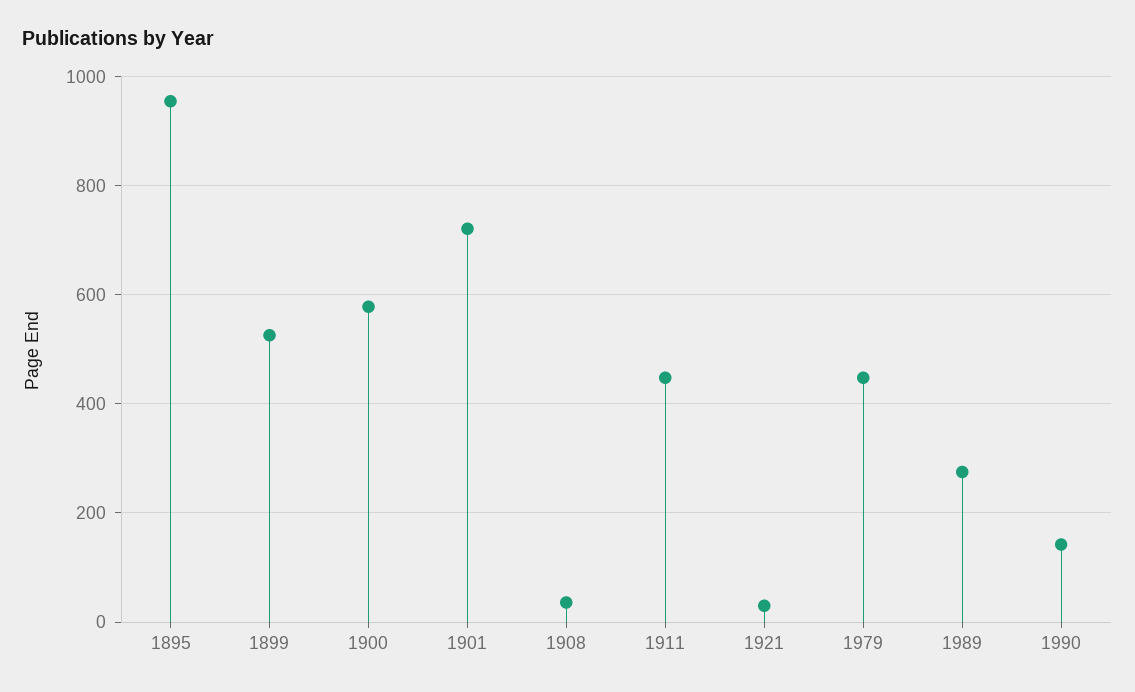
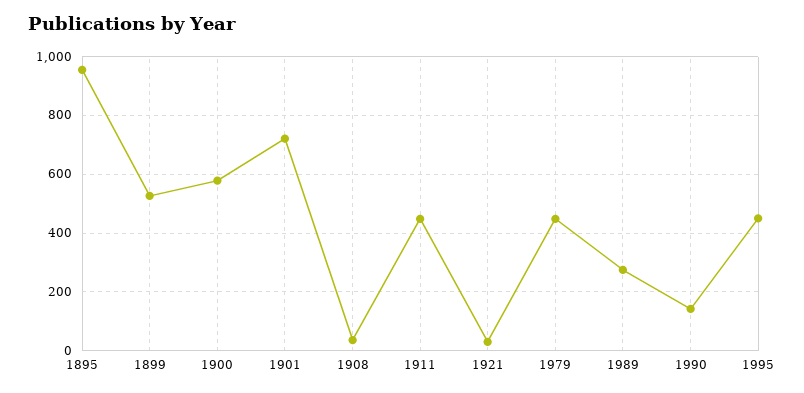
1995: none -> 450

